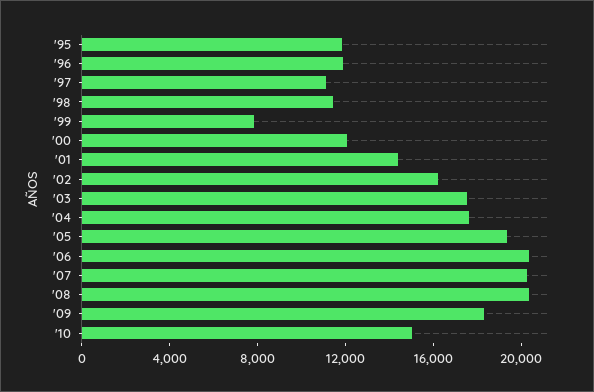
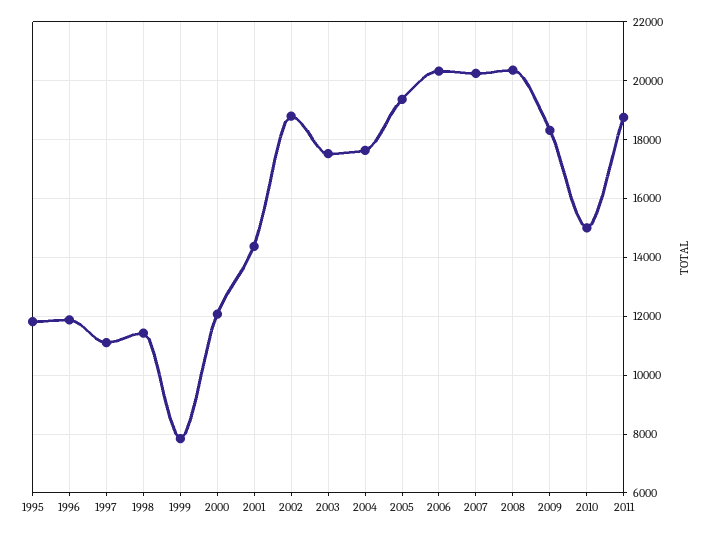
'02: 16000 -> 18750
2011: none -> 18750

